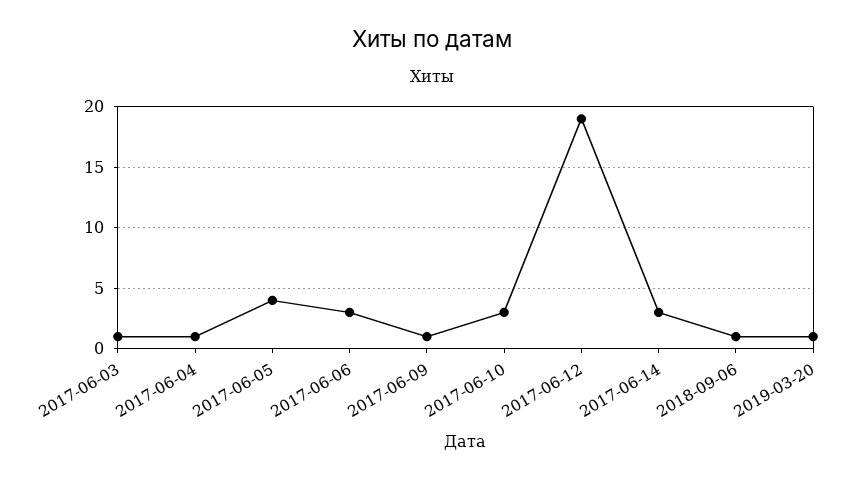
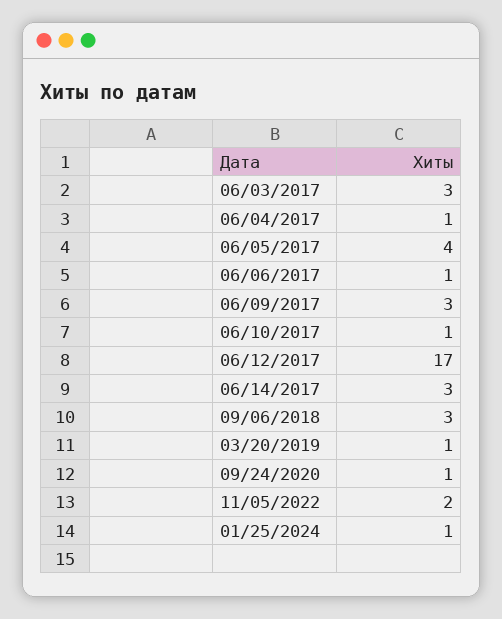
2017-06-03: 1 -> 3
2017-06-06: 3 -> 1
2017-06-09: 1 -> 3
2017-06-10: 3 -> 1
2017-06-12: 19 -> 17
2018-09-06: 1 -> 3
09/24/2020: none -> 1
11/05/2022: none -> 2
01/25/2024: none -> 1

